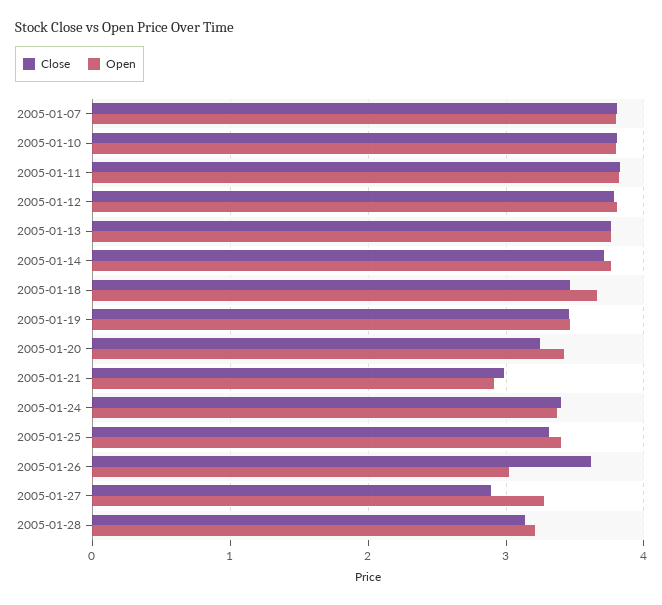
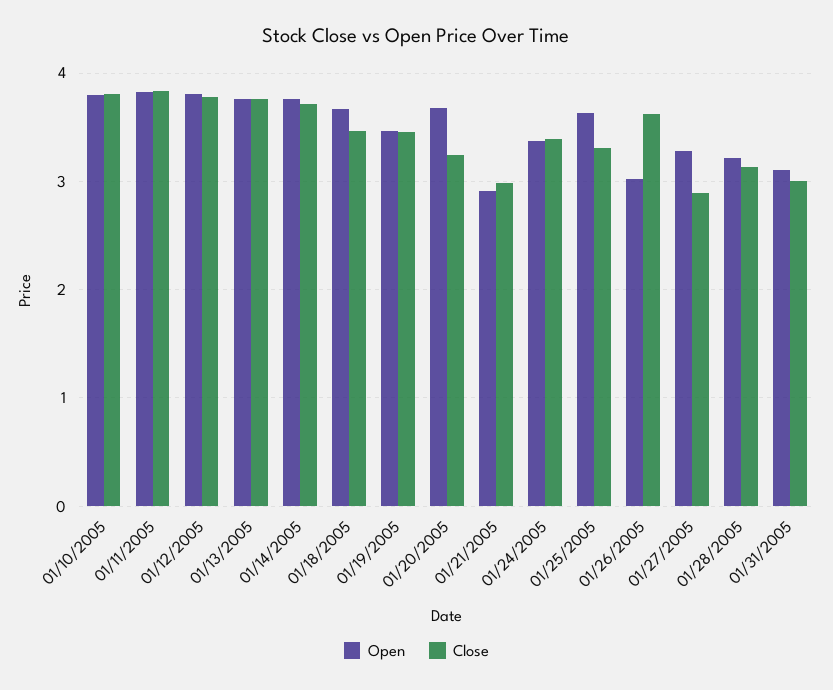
Close, 2005-01-07: 3.8 -> none
Open, 2005-01-07: 3.8 -> none
Open, 2005-01-20: 3.4 -> 3.7
Open, 2005-01-25: 3.4 -> 3.6
Open, 01/31/2005: none -> 3.1
Close, 01/31/2005: none -> 3

